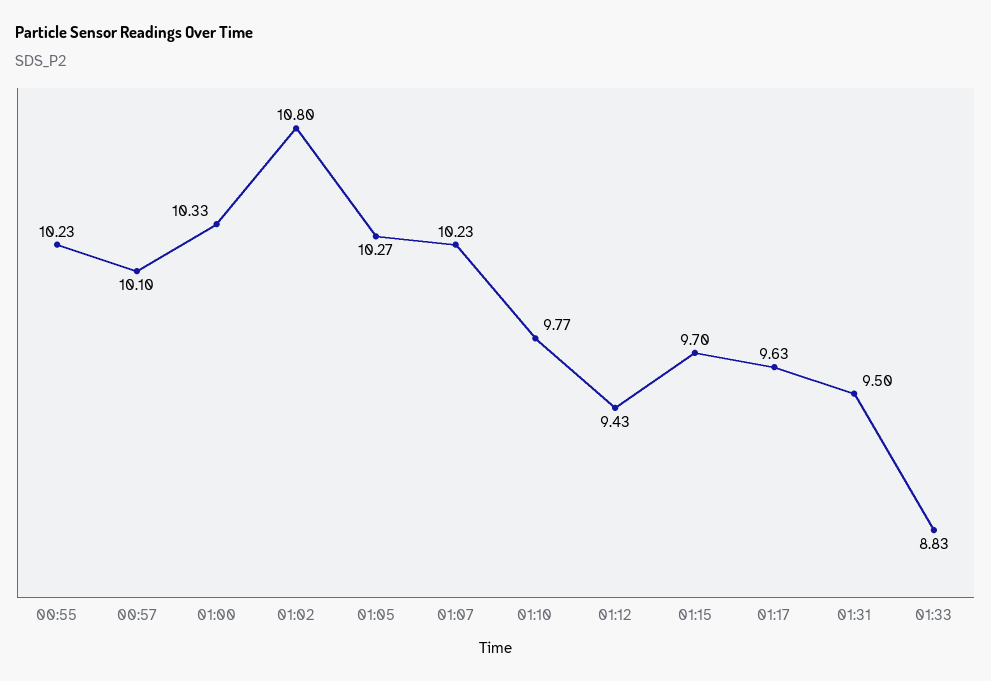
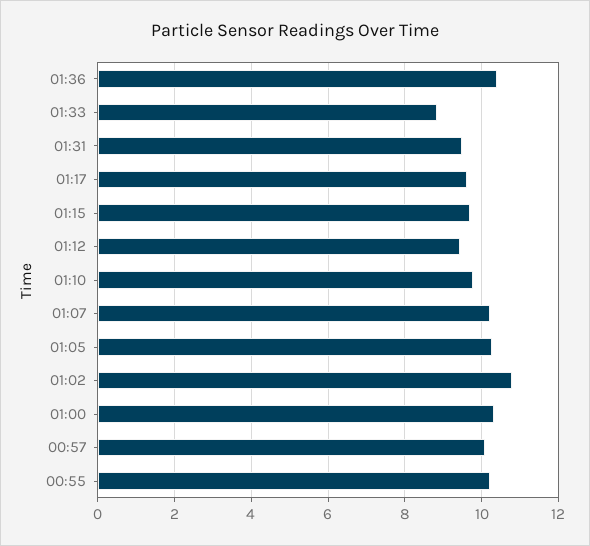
01:36: none -> 10.4

